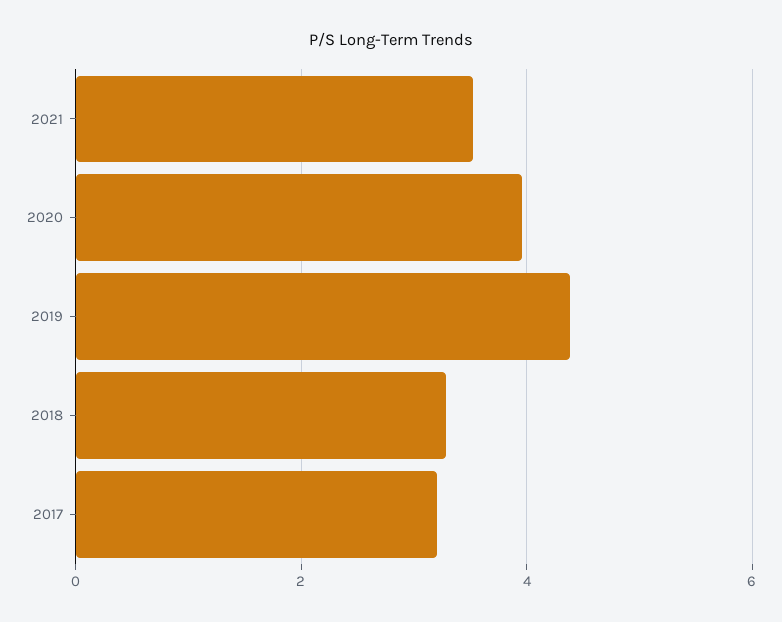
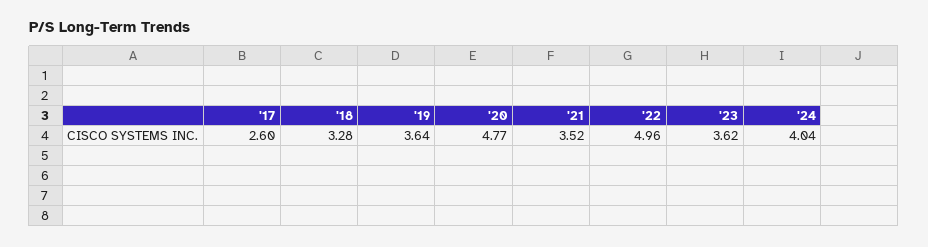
2020: 4 -> 4.77
2019: 4.4 -> 3.64
2017: 3.2 -> 2.6
'22: none -> 4.96
'23: none -> 3.62
'24: none -> 4.04

